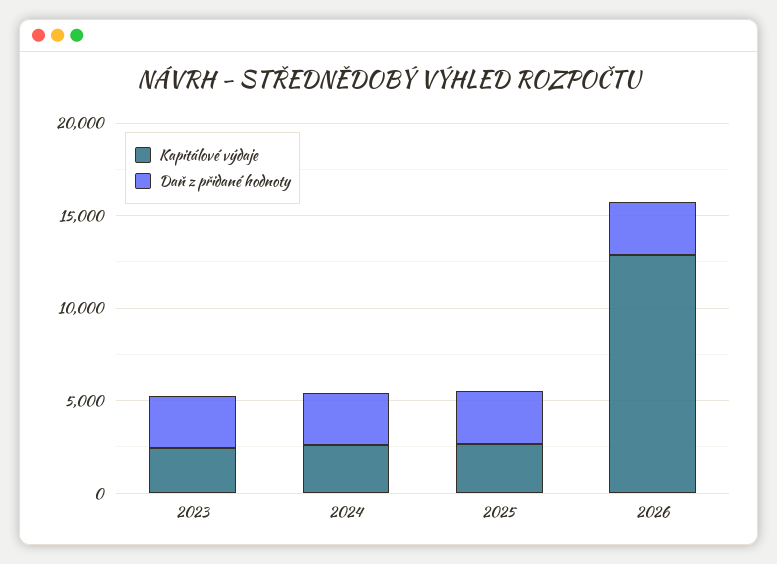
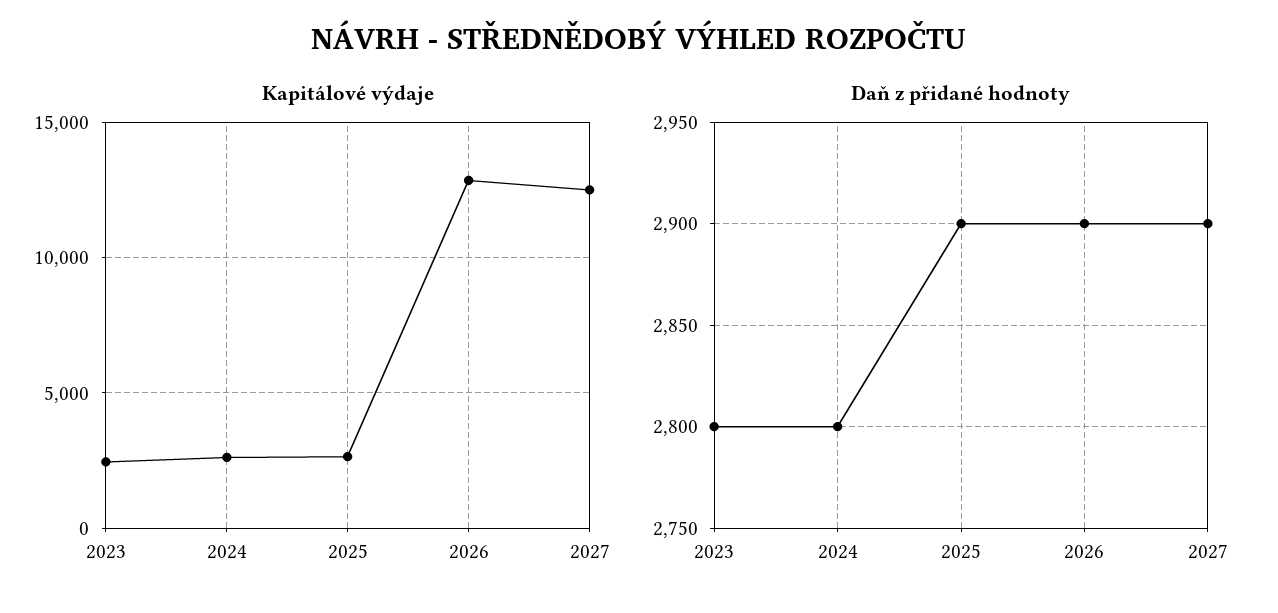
Kapitálové výdaje, 2027: none -> 12500
Daň z přidané hodnoty, 2027: none -> 2900

